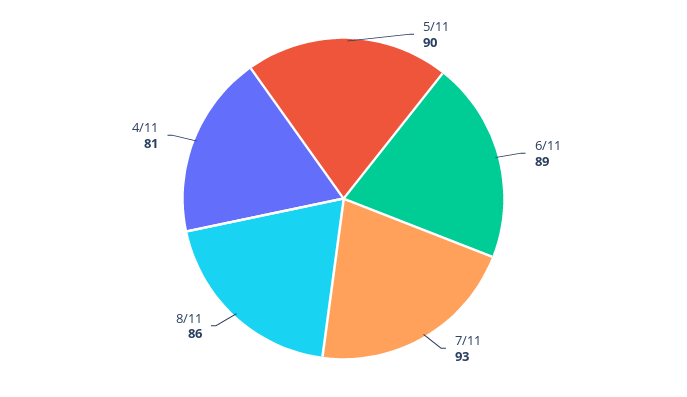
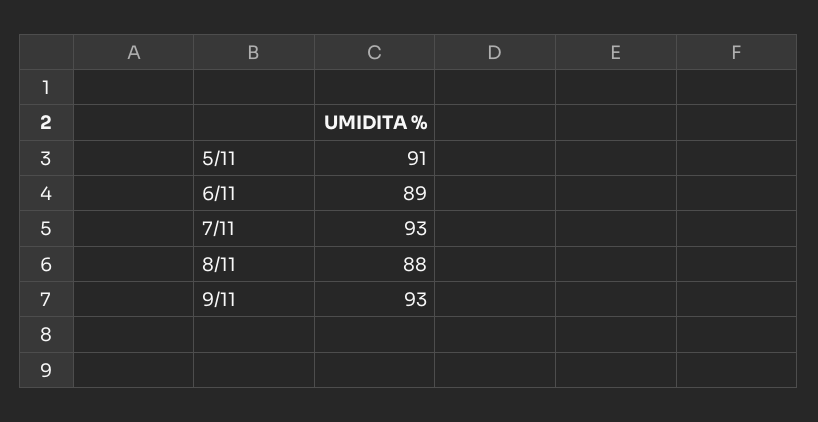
5/11: 90 -> 91
8/11: 86 -> 88
4/11: 81 -> none
9/11: none -> 93

